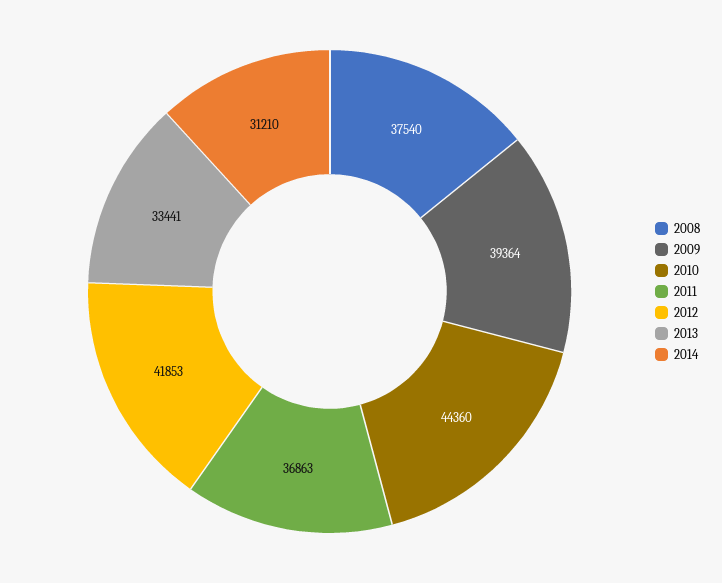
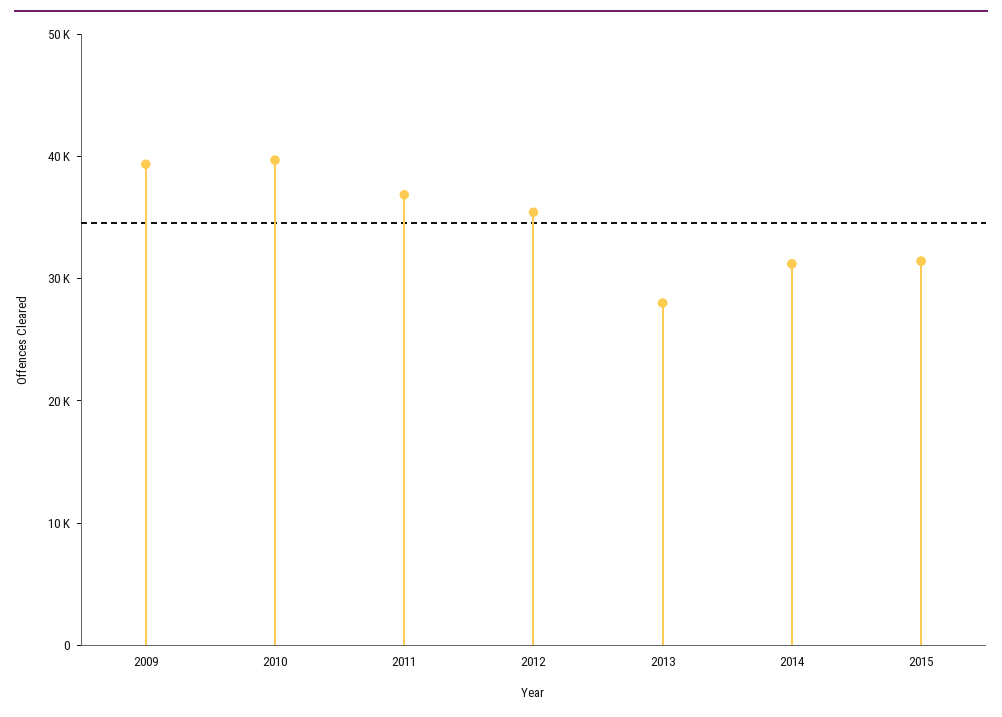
2008: 37540 -> none
2010: 44360 -> 40000
2012: 41853 -> 36000
2013: 33441 -> 28000
2015: none -> 32000

